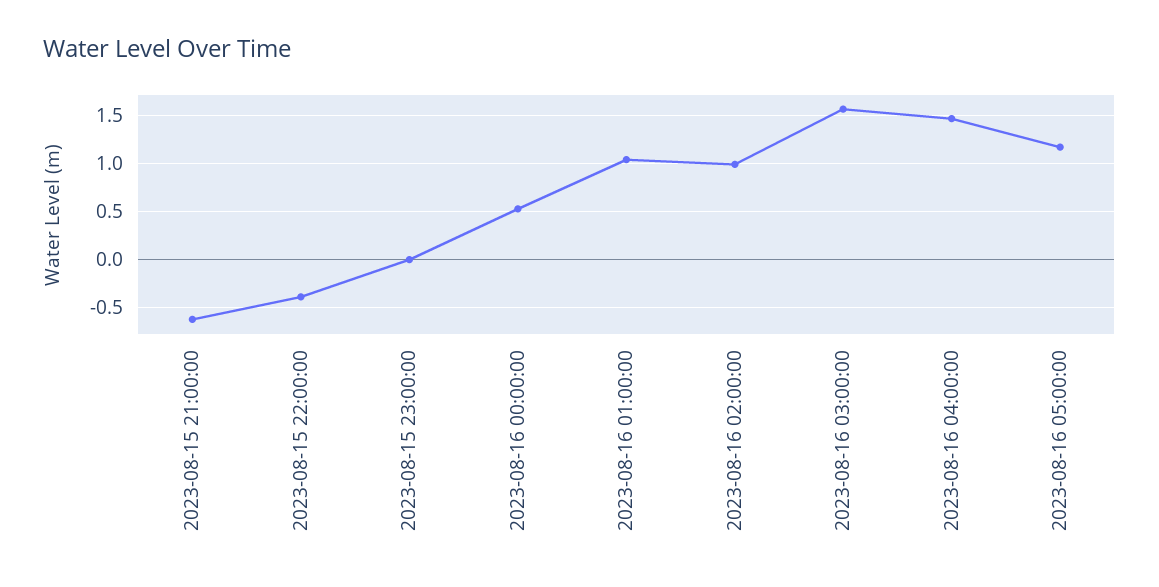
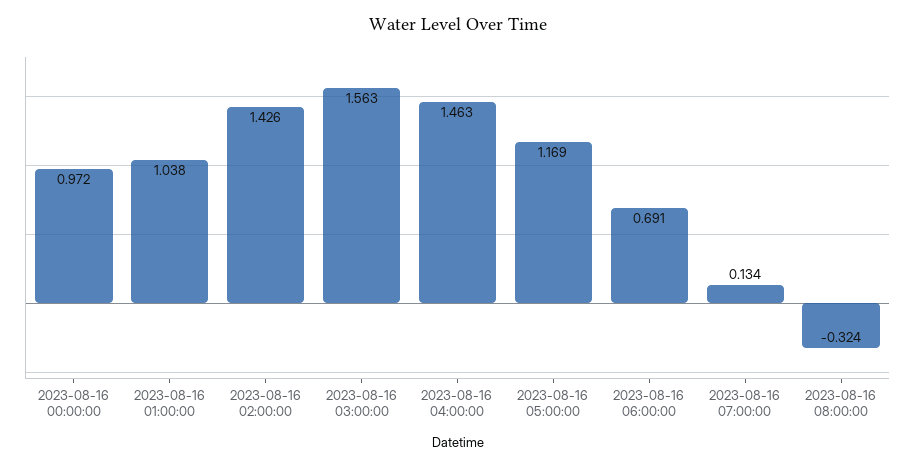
2023-08-15 21:00:00: -0.6 -> none
2023-08-15 22:00:00: -0.4 -> none
2023-08-15 23:00:00: 0 -> none
2023-08-16 00:00:00: 0.5 -> 0.972
2023-08-16 02:00:00: 1 -> 1.426
2023-08-16 06:00:00: none -> 0.691
2023-08-16 07:00:00: none -> 0.134
2023-08-16 08:00:00: none -> -0.324

